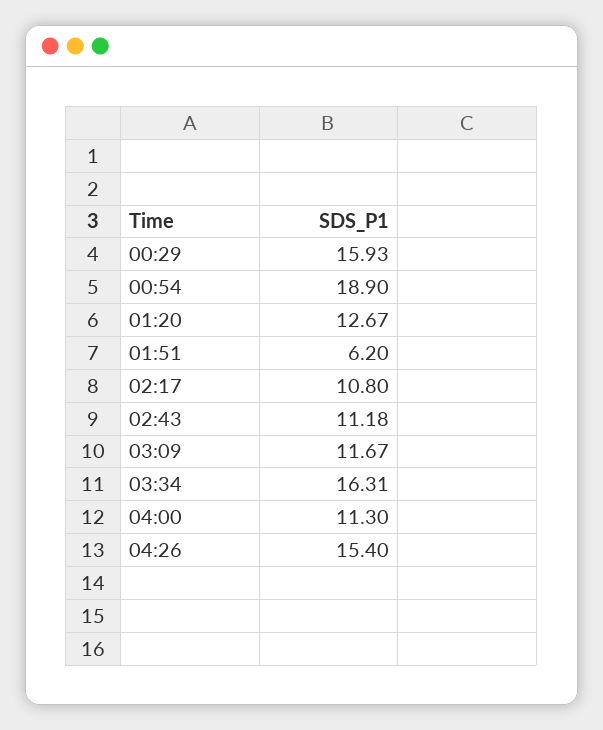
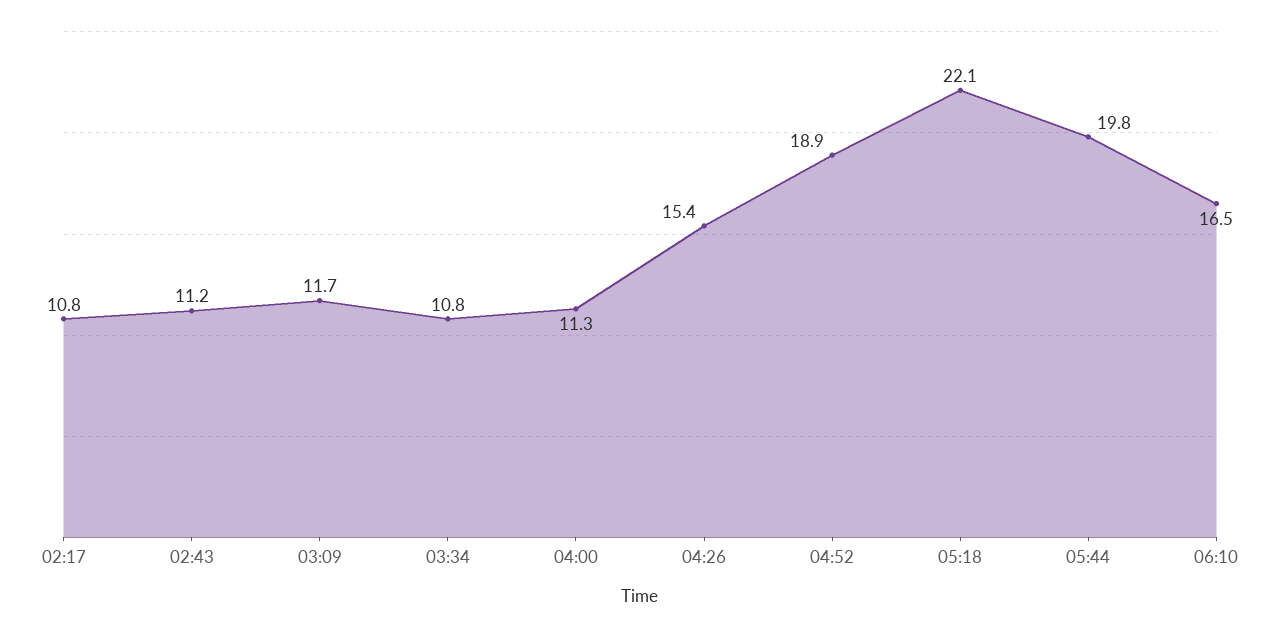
00:29: 15.93 -> none
00:54: 18.9 -> none
01:20: 12.67 -> none
01:51: 6.2 -> none
03:34: 16.31 -> 10.8
04:52: none -> 18.9
05:18: none -> 22.1
05:44: none -> 19.8
06:10: none -> 16.5

